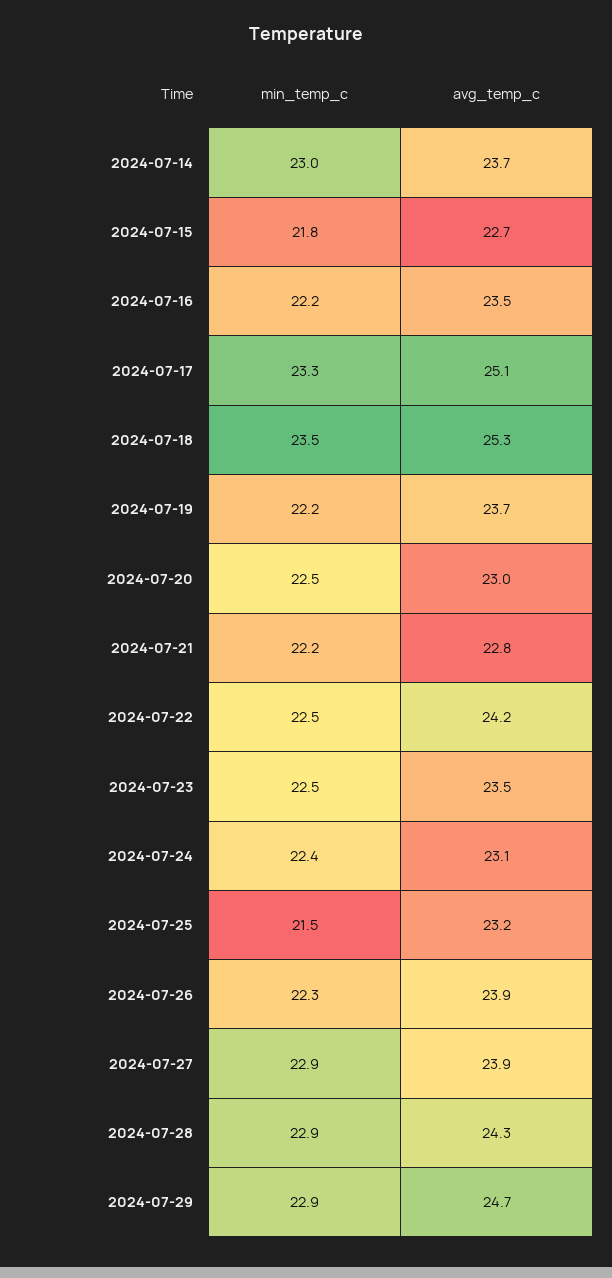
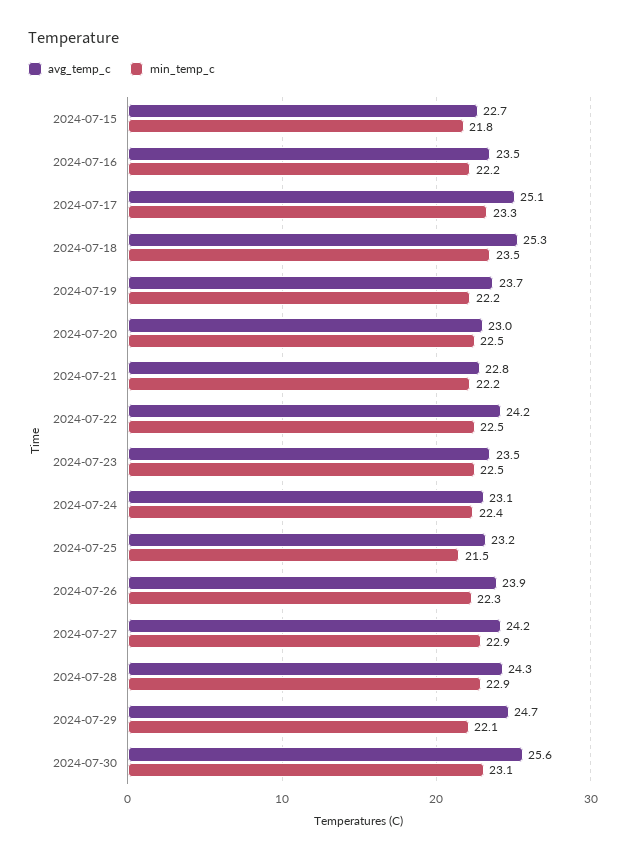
min_temp_c, 2024-07-14: 23 -> none
avg_temp_c, 2024-07-14: 23.7 -> none
avg_temp_c, 2024-07-27: 23.9 -> 24.2
min_temp_c, 2024-07-29: 22.9 -> 22.1
avg_temp_c, 2024-07-30: none -> 25.6
min_temp_c, 2024-07-30: none -> 23.1

